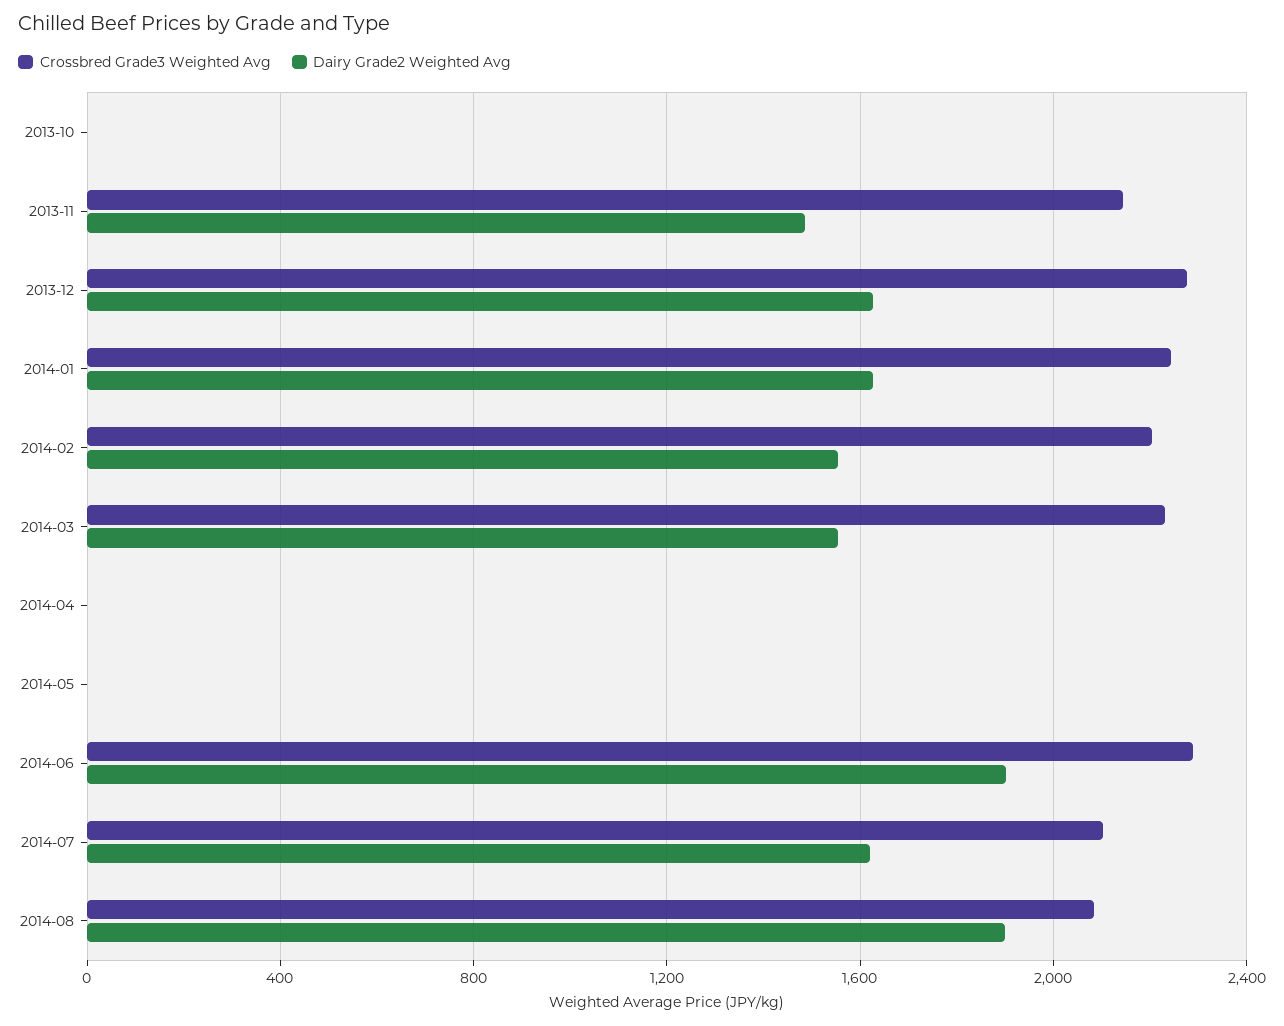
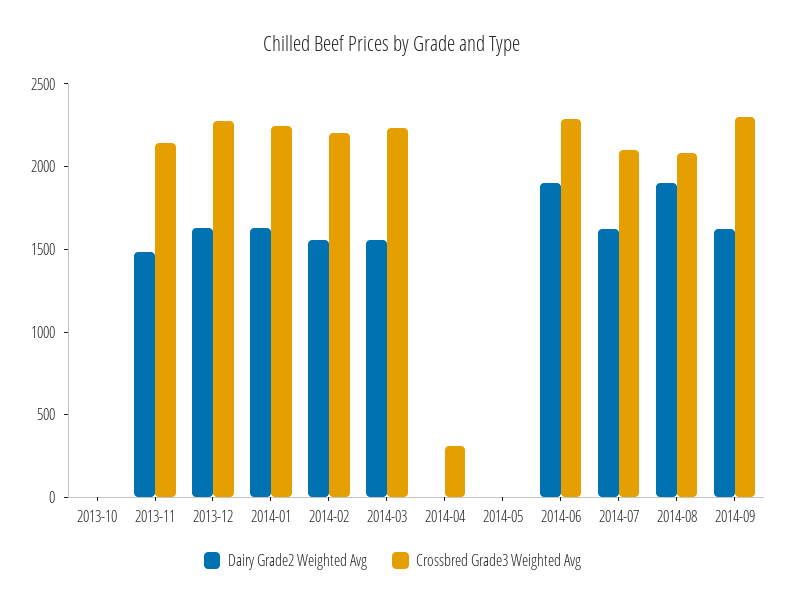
Crossbred Grade3 Weighted Avg, 2014-04: 0 -> 300
Dairy Grade2 Weighted Avg, 2014-09: none -> 1600
Crossbred Grade3 Weighted Avg, 2014-09: none -> 2300

